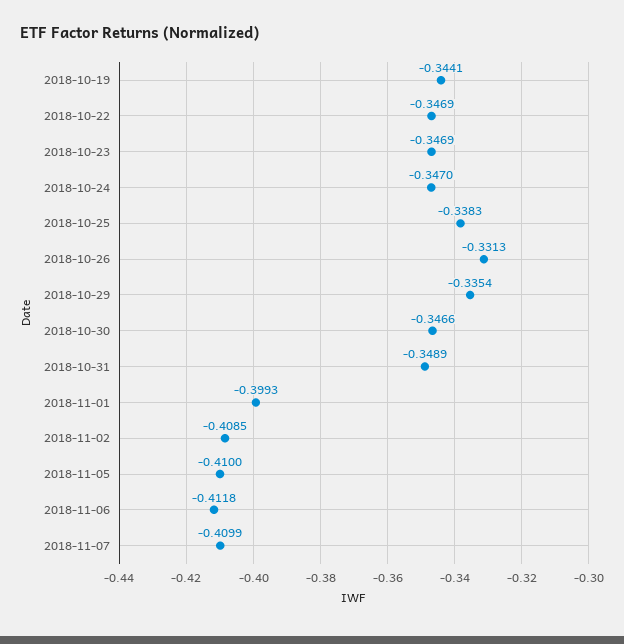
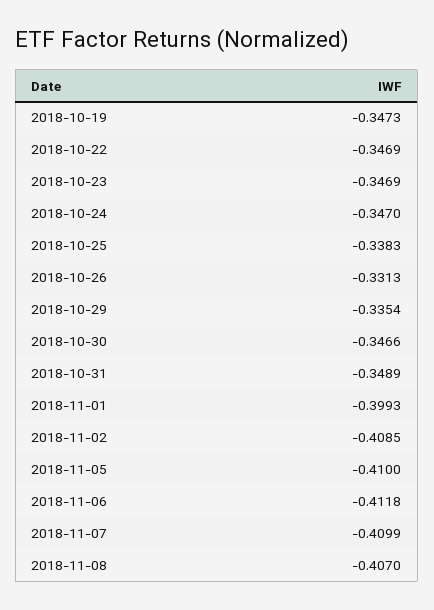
2018-10-19: -0.3441 -> -0.3473
2018-11-08: none -> -0.407

